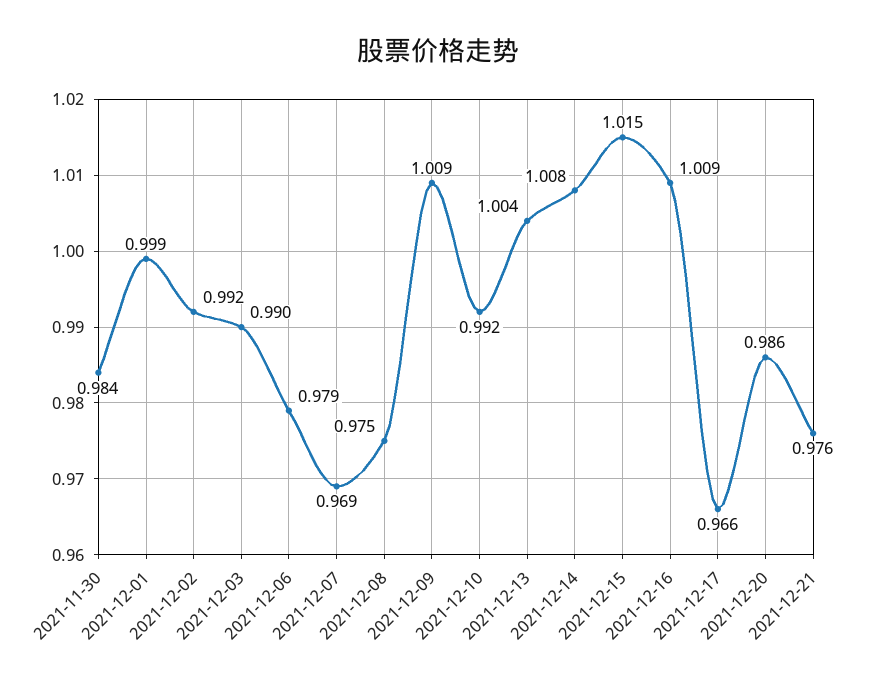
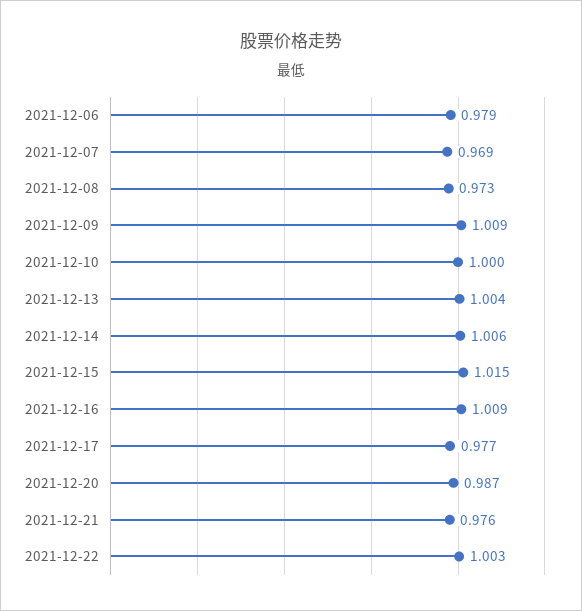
2021-11-30: 0.984 -> none
2021-12-01: 0.999 -> none
2021-12-02: 0.992 -> none
2021-12-03: 0.99 -> none
2021-12-08: 0.975 -> 0.973
2021-12-10: 0.992 -> 1
2021-12-14: 1.008 -> 1.006
2021-12-17: 0.966 -> 0.977
2021-12-20: 0.986 -> 0.987
2021-12-22: none -> 1.003

